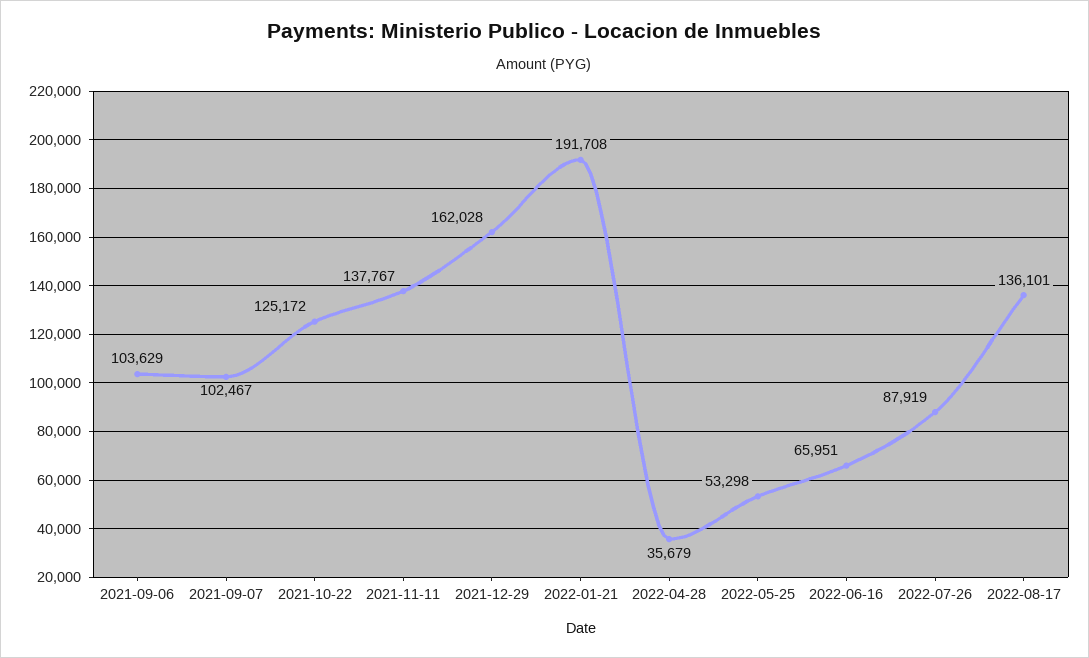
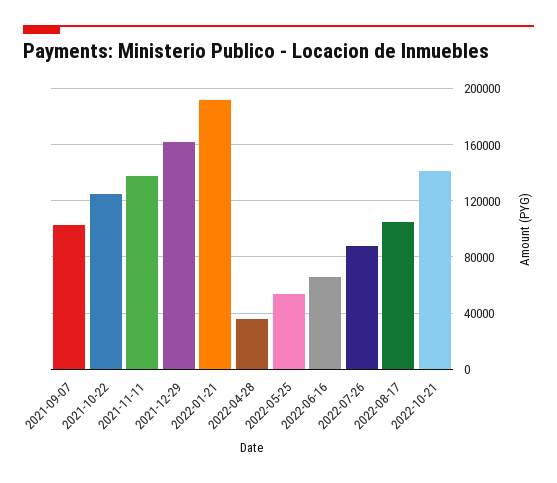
2021-09-06: 103629 -> none
2022-08-17: 136101 -> 105000
2022-10-21: none -> 140000

